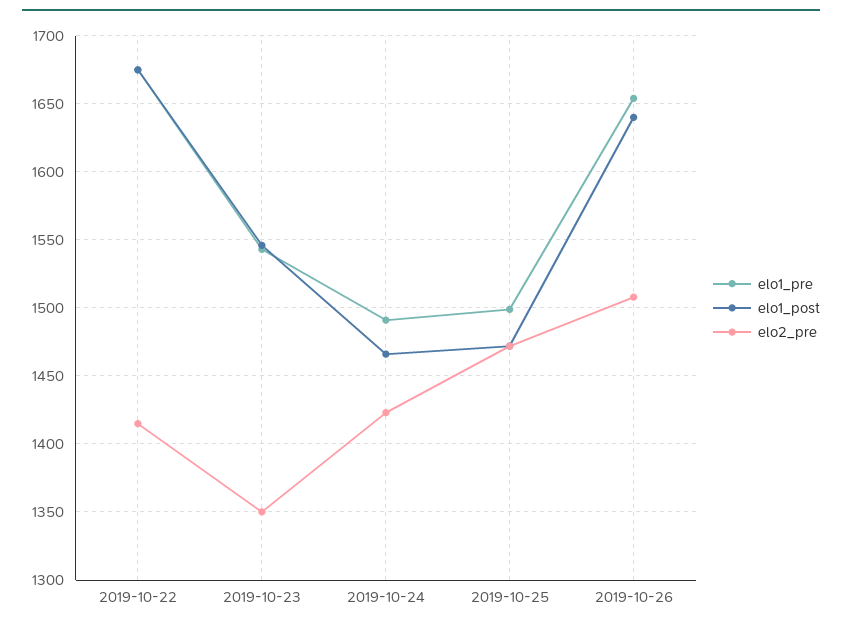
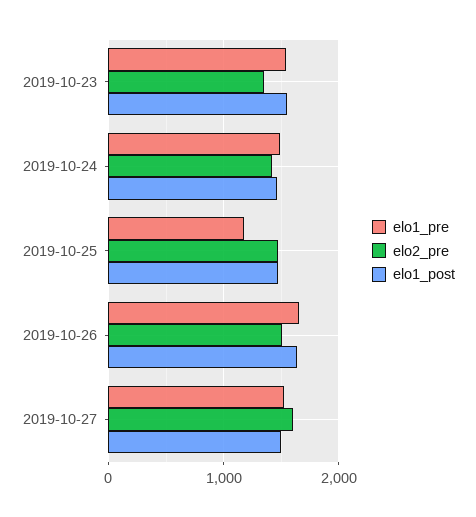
elo1_pre, 2019-10-22: 1675 -> none
elo1_post, 2019-10-22: 1675 -> none
elo2_pre, 2019-10-22: 1415 -> none
elo1_pre, 2019-10-25: 1500 -> 1200
elo1_pre, 2019-10-27: none -> 1500
elo2_pre, 2019-10-27: none -> 1600
elo1_post, 2019-10-27: none -> 1500

